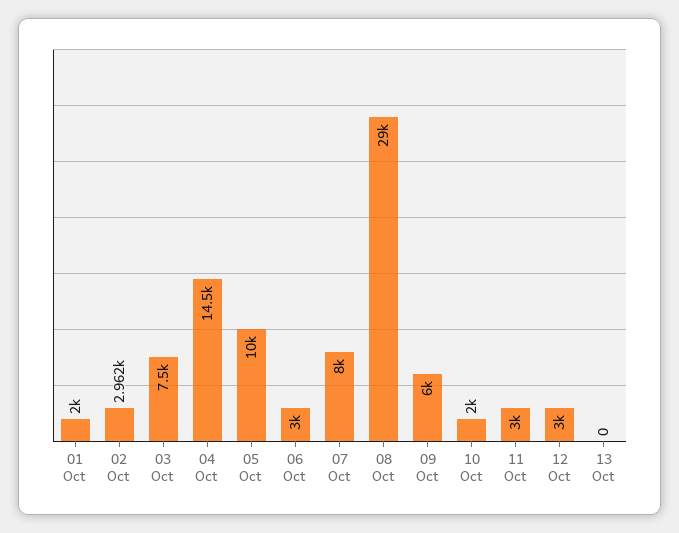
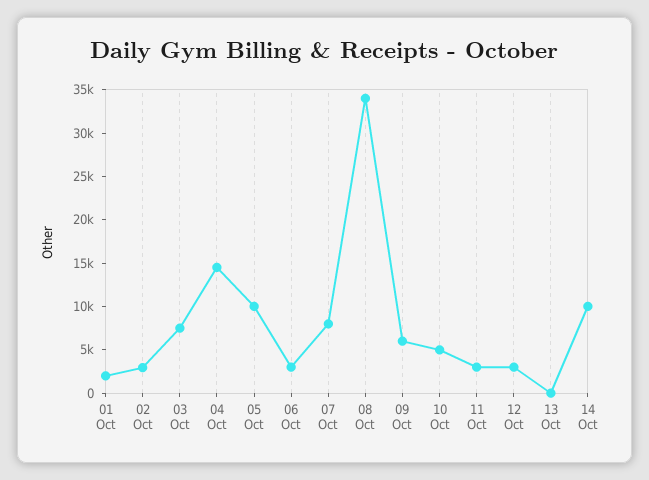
08 Oct: 29000 -> 34000
10 Oct: 2000 -> 5000
14 Oct: none -> 10000

